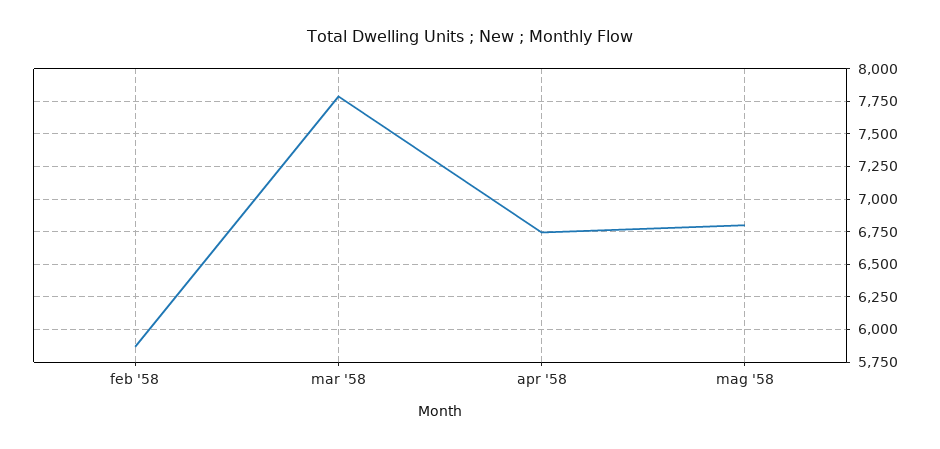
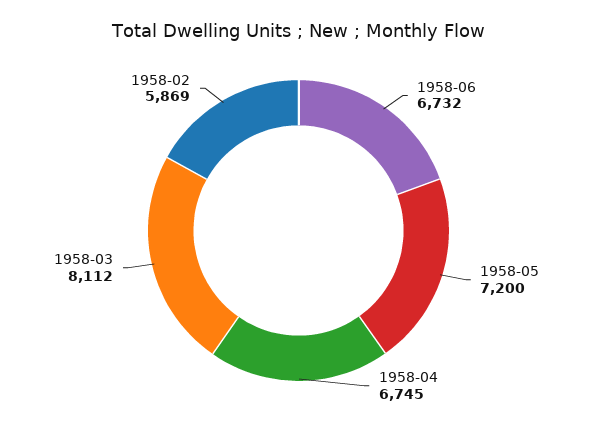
mar '58: 7800 -> 8112
mag '58: 6800 -> 7200
1958-06: none -> 6732

